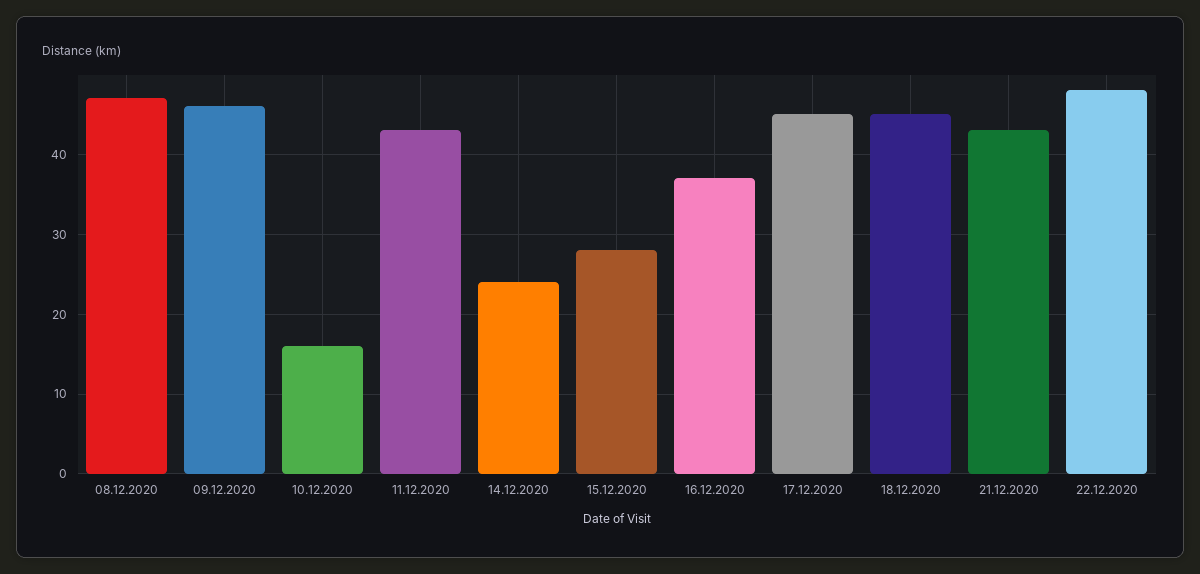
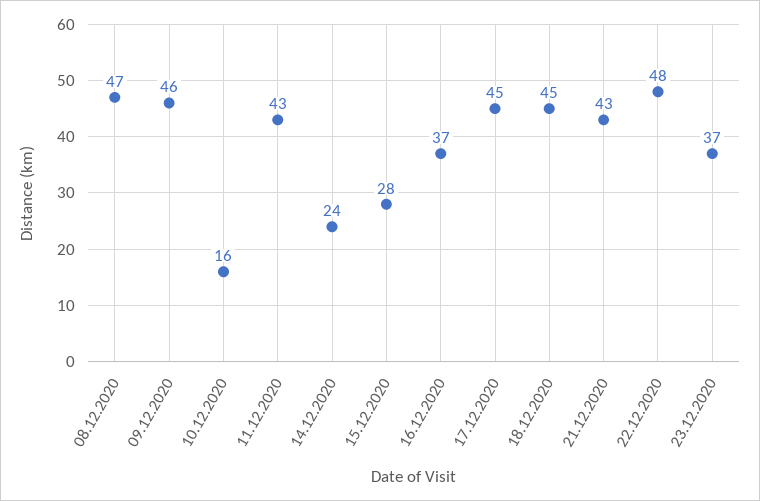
23.12.2020: none -> 37

